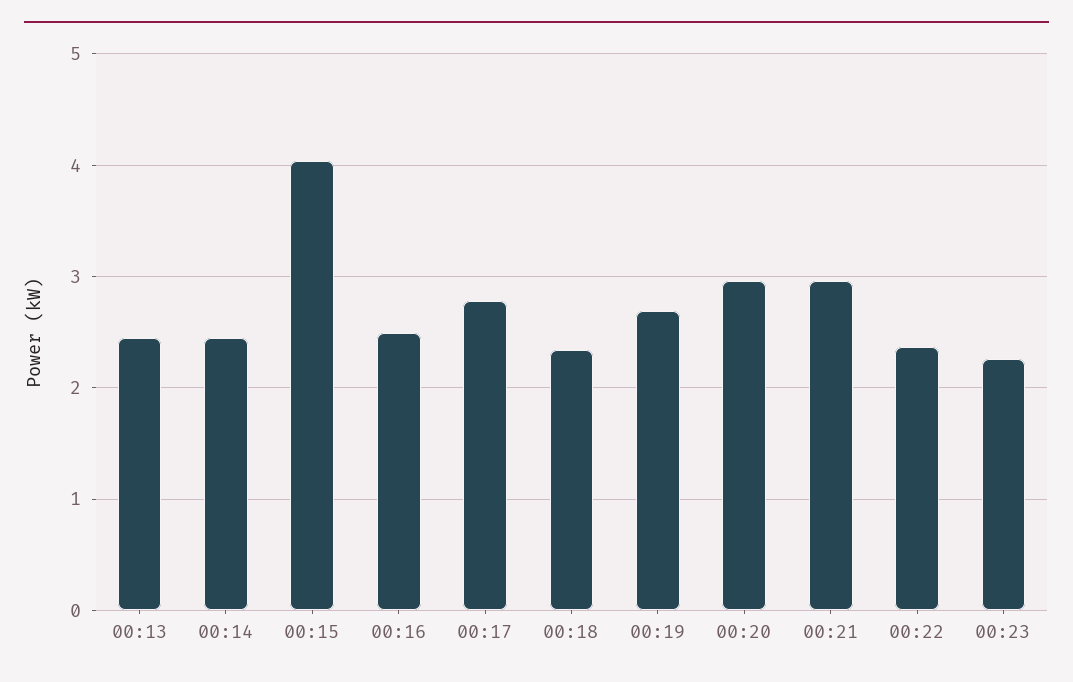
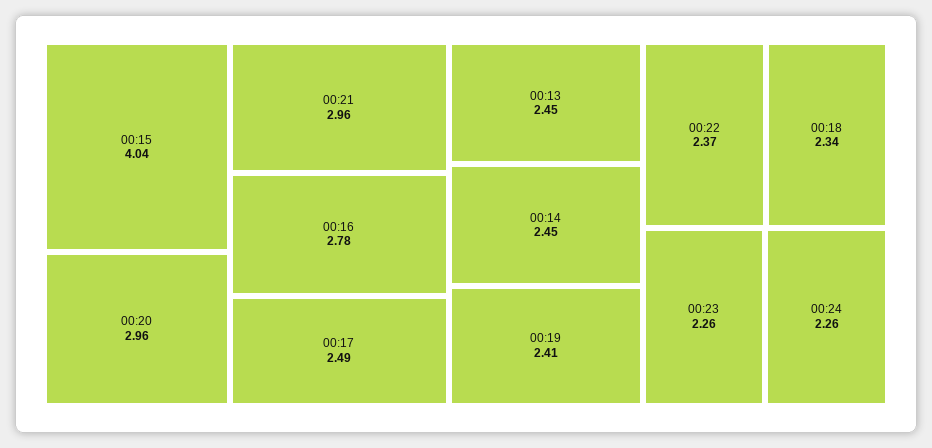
00:16: 2.5 -> 2.78
00:17: 2.8 -> 2.49
00:19: 2.7 -> 2.41
00:24: none -> 2.26

